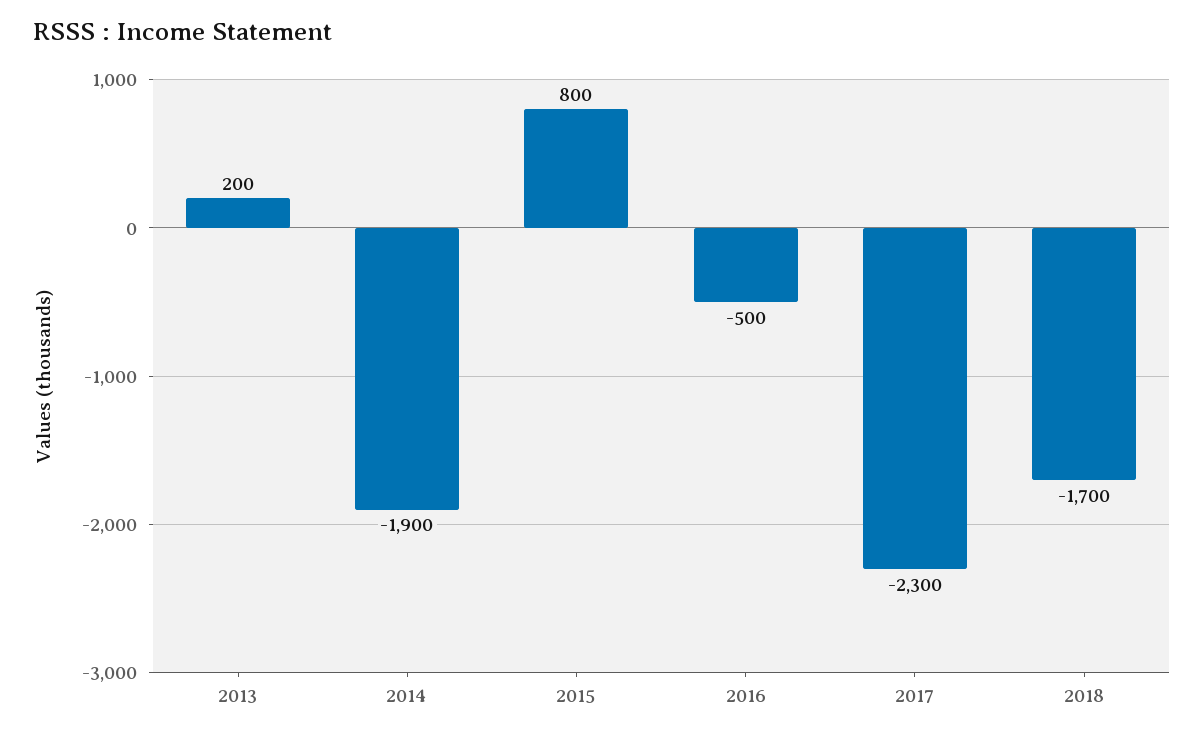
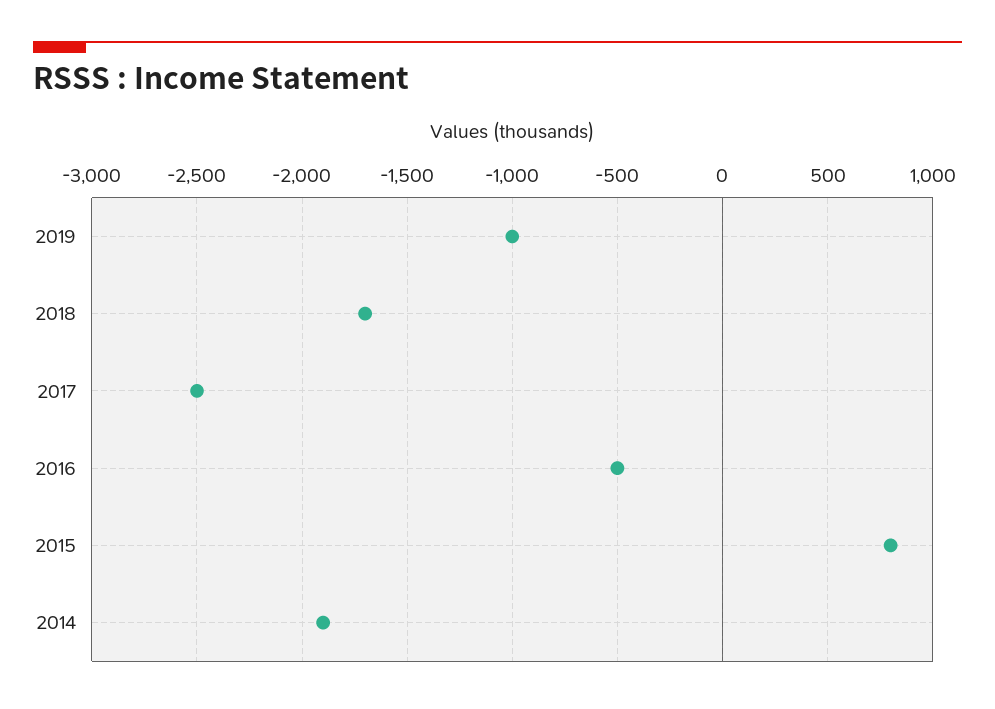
2013: 200 -> none
2017: -2300 -> -2500
2019: none -> -1000

